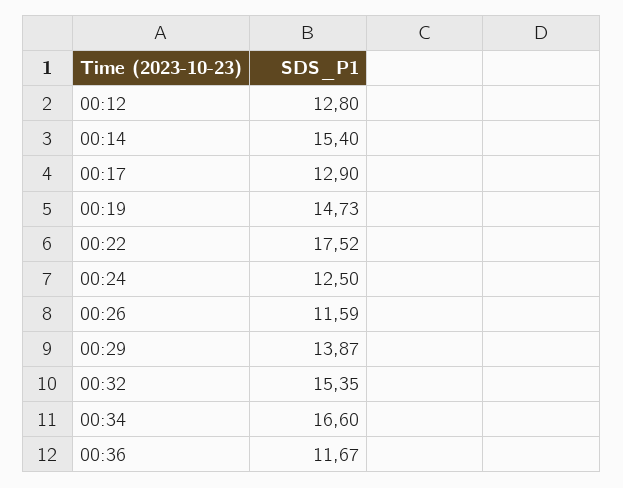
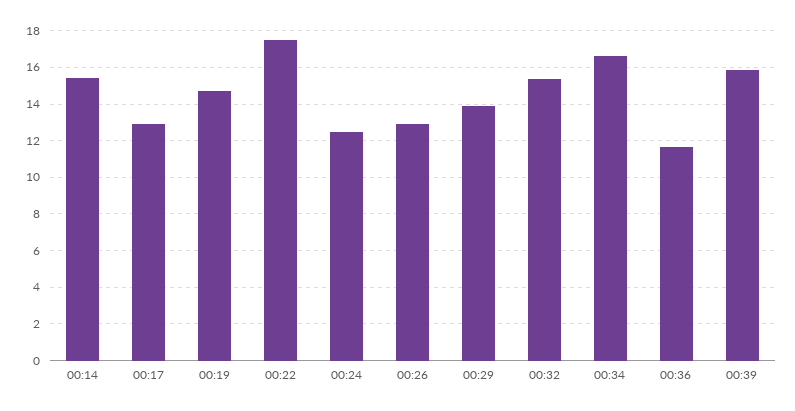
00:12: 12.8 -> none
00:26: 11.59 -> 13
00:39: none -> 16

